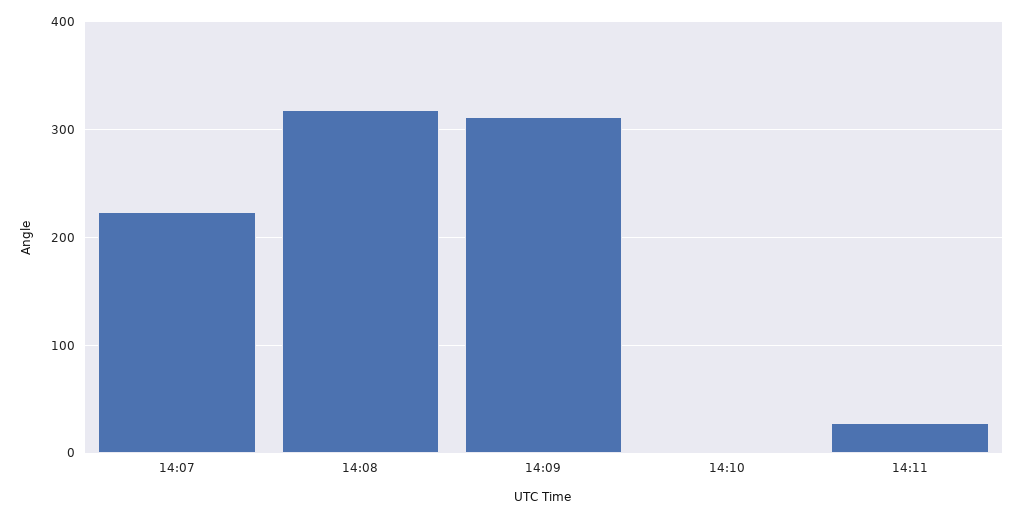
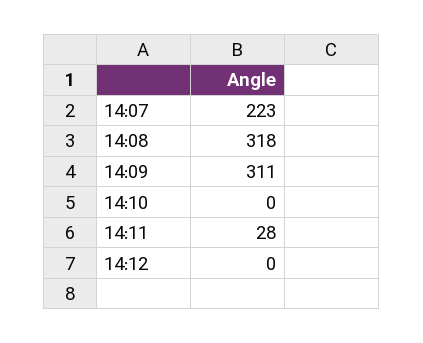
14:12: none -> 0

